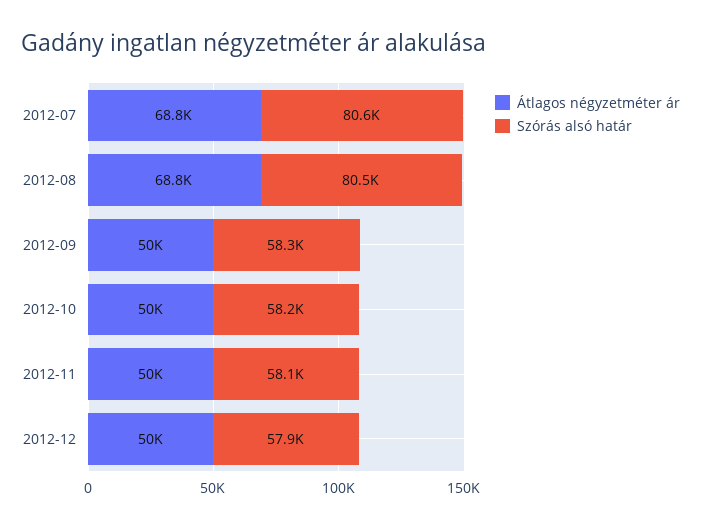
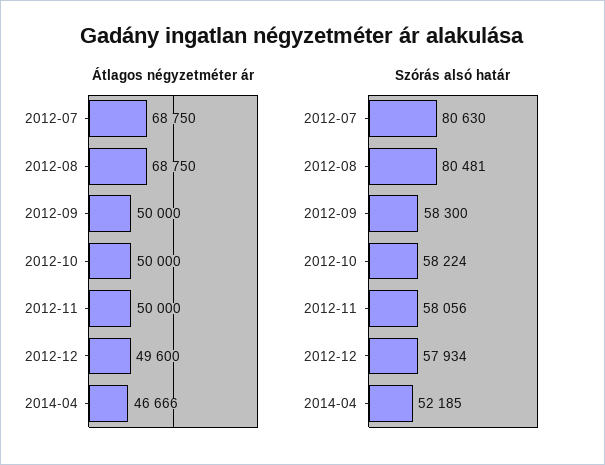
Átlagos négyzetméter ár, 2012-12: 50000 -> 49600
Átlagos négyzetméter ár, 2014-04: none -> 46666
Szórás alsó határ, 2014-04: none -> 52185

